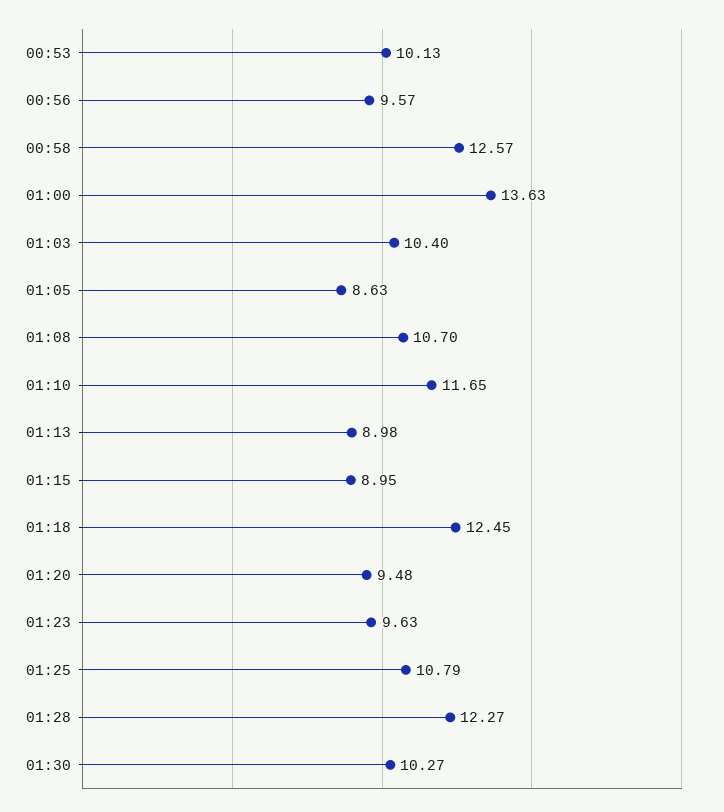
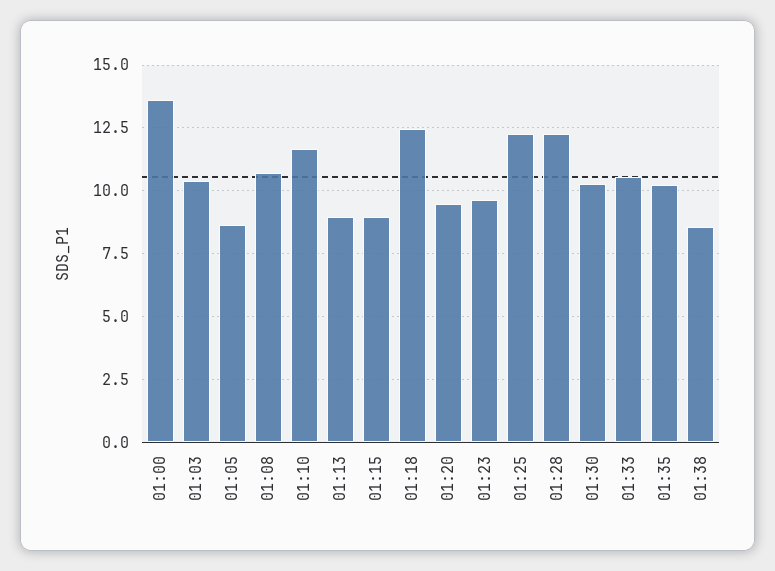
00:53: 10.13 -> none
00:56: 9.57 -> none
00:58: 12.57 -> none
01:25: 10.79 -> 12.25
01:33: none -> 10.5
01:35: none -> 10.25
01:38: none -> 8.5

